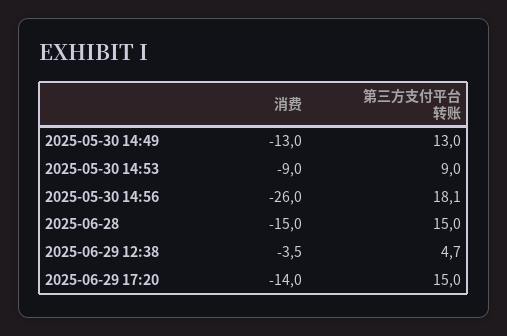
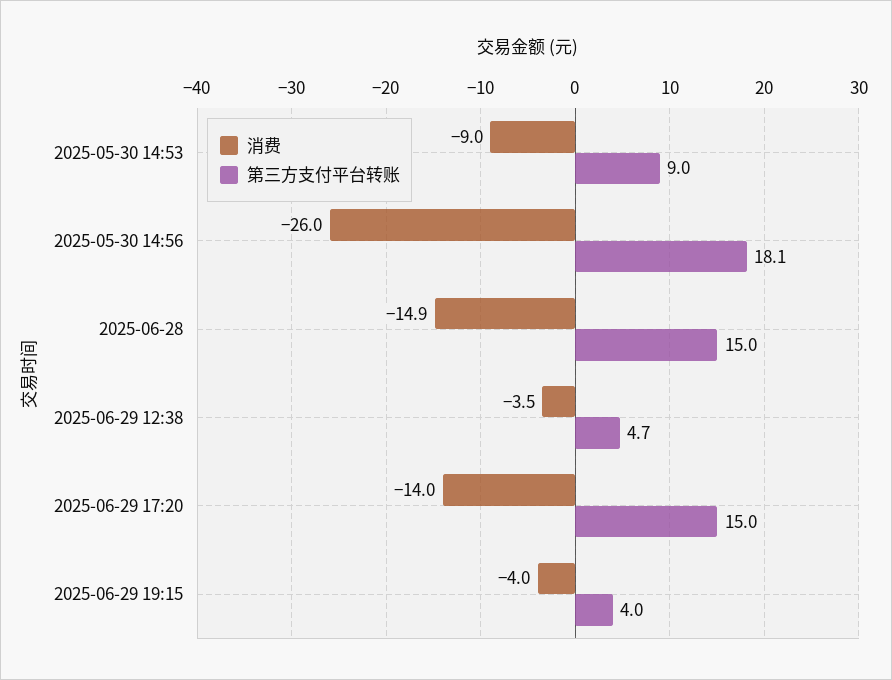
消费, 2025-05-30 14:49: -13 -> none
第三方支付平台转账, 2025-05-30 14:49: 13 -> none
消费, 2025-06-28: -15 -> -14.9
消费, 2025-06-29 19:15: none -> -4
第三方支付平台转账, 2025-06-29 19:15: none -> 4

